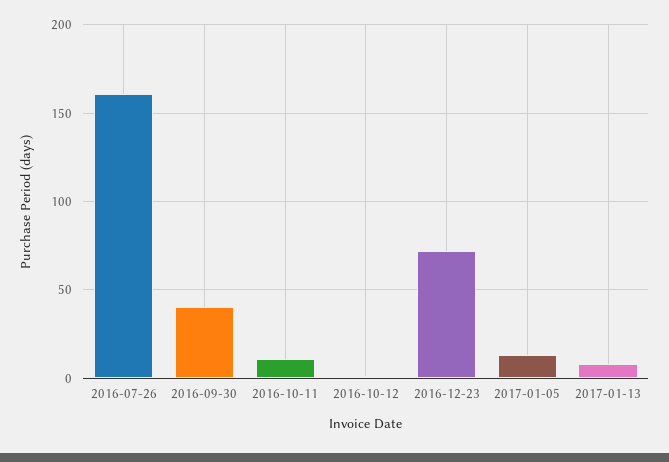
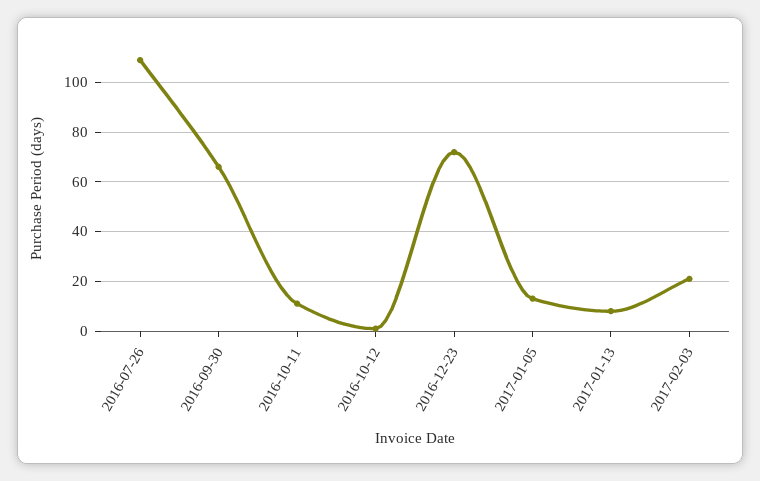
2016-07-26: 160 -> 110
2016-09-30: 40 -> 65
2017-02-03: none -> 20

